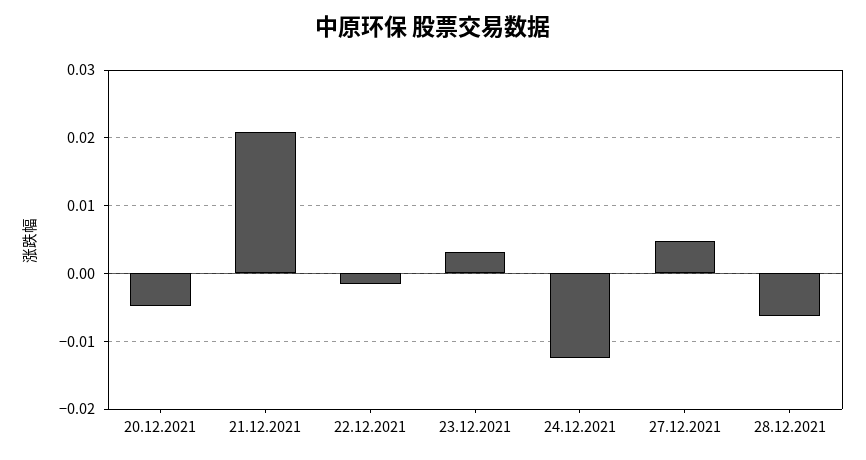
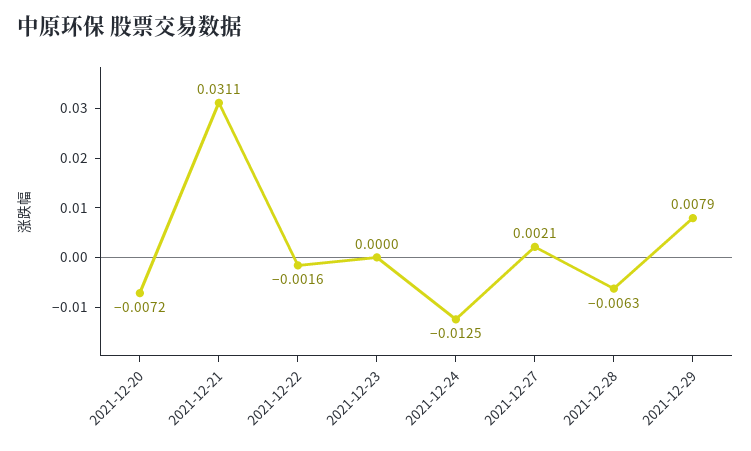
20.12.2021: -0.005 -> -0.0072
21.12.2021: 0.021 -> 0.0311
23.12.2021: 0.003 -> 0
27.12.2021: 0.005 -> 0.0021
2021-12-29: none -> 0.0079

